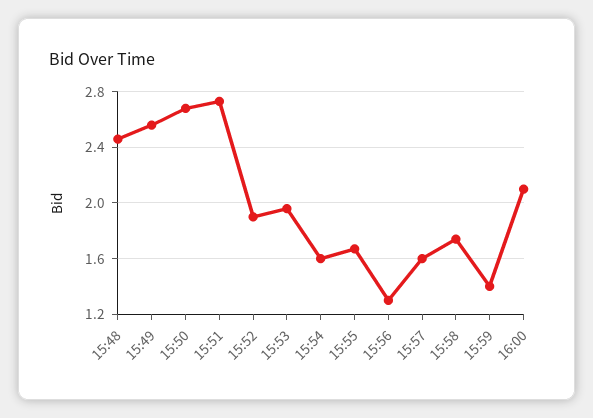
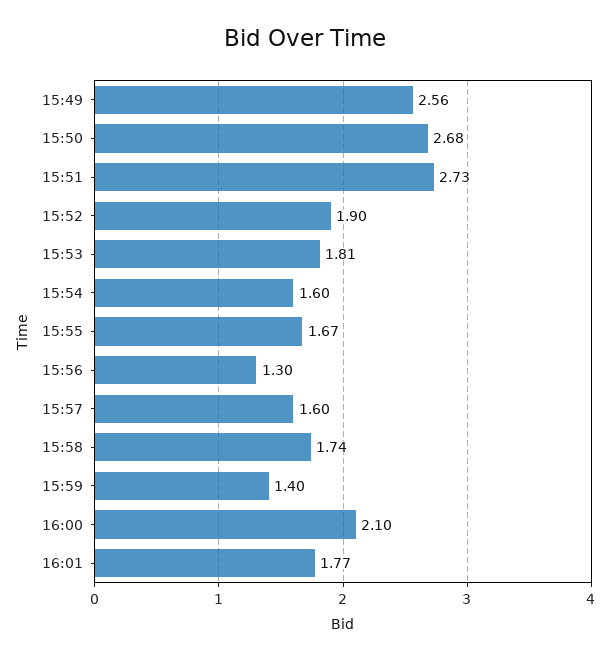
15:48: 2.45 -> none
15:53: 1.95 -> 1.81
16:01: none -> 1.77

